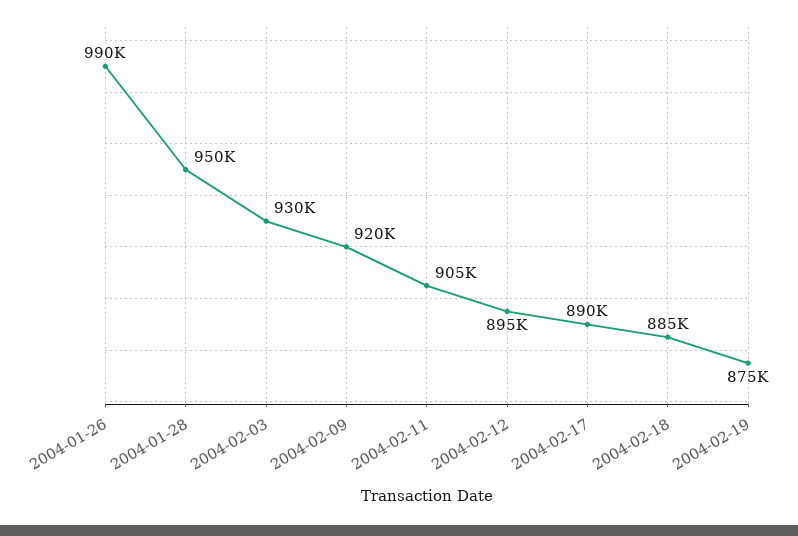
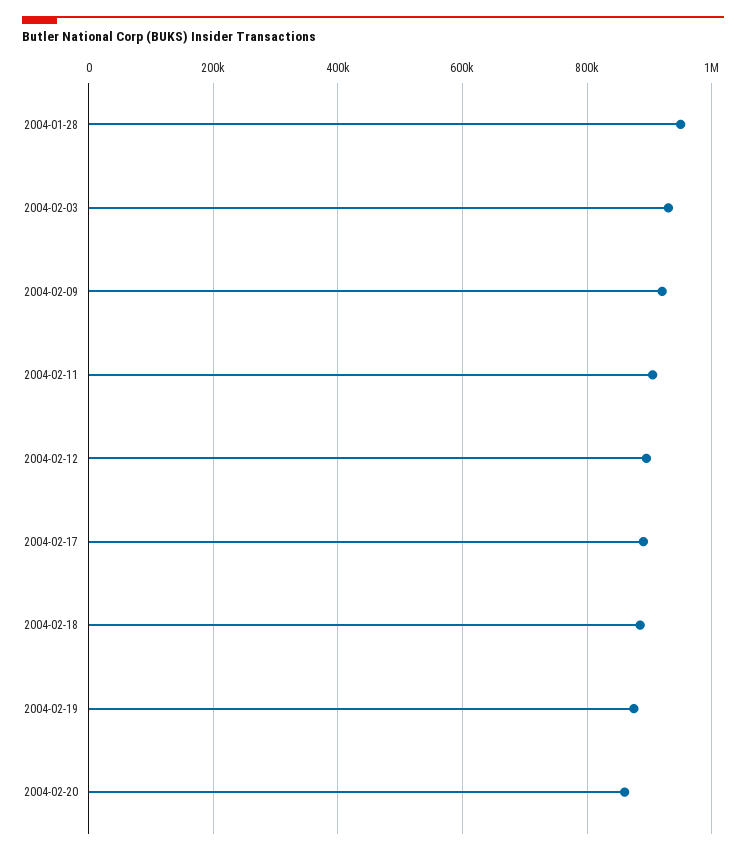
2004-01-26: 990000 -> none
2004-02-20: none -> 860000

